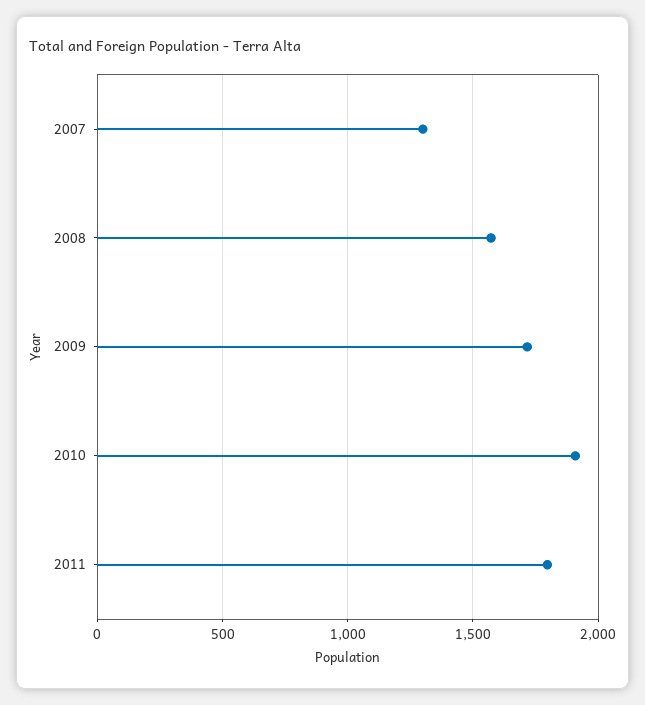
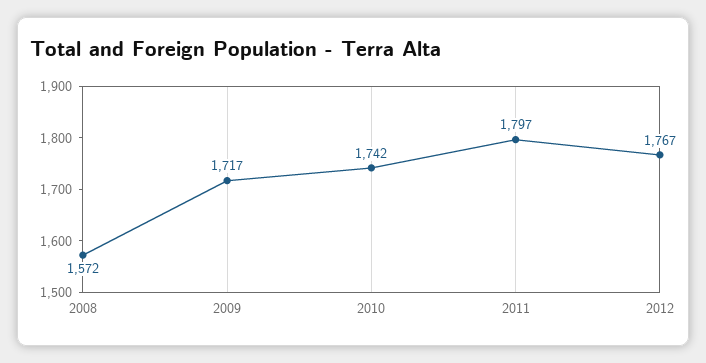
2007: 1300 -> none
2010: 1900 -> 1742
2012: none -> 1767

